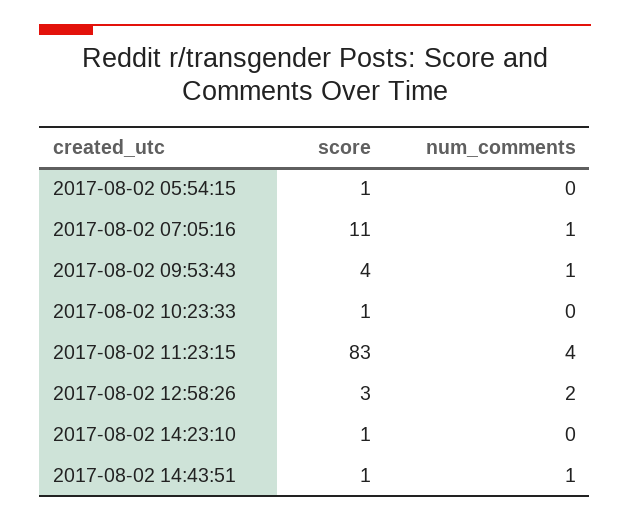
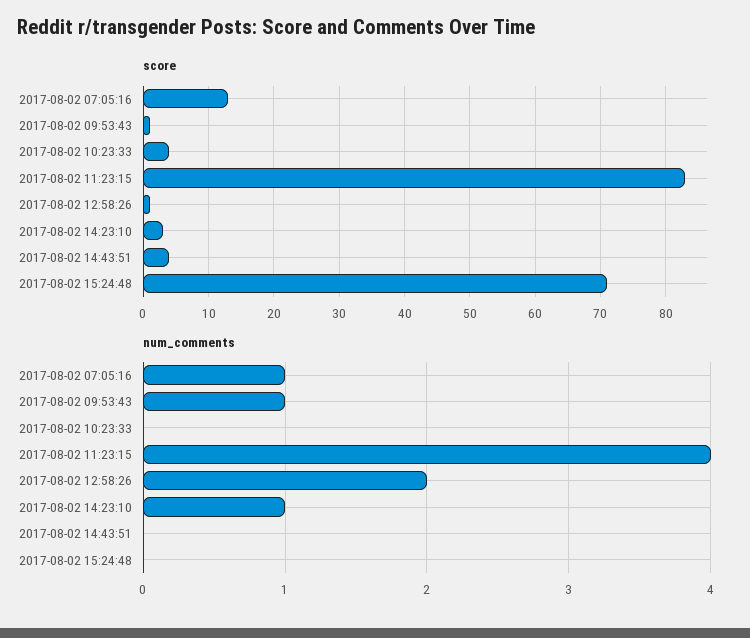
score, 2017-08-02 05:54:15: 1 -> none
num_comments, 2017-08-02 05:54:15: 0 -> none
score, 2017-08-02 07:05:16: 11 -> 13
score, 2017-08-02 09:53:43: 4 -> 1
score, 2017-08-02 10:23:33: 1 -> 4
score, 2017-08-02 12:58:26: 3 -> 1
score, 2017-08-02 14:23:10: 1 -> 3
num_comments, 2017-08-02 14:23:10: 0 -> 1
score, 2017-08-02 14:43:51: 1 -> 4
num_comments, 2017-08-02 14:43:51: 1 -> 0
score, 2017-08-02 15:24:48: none -> 71
num_comments, 2017-08-02 15:24:48: none -> 0

